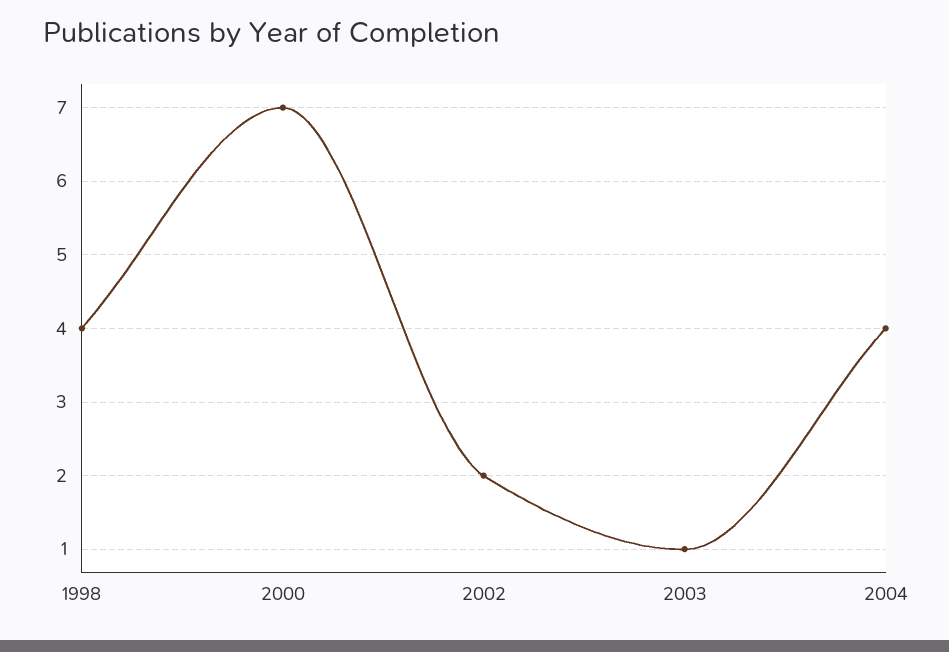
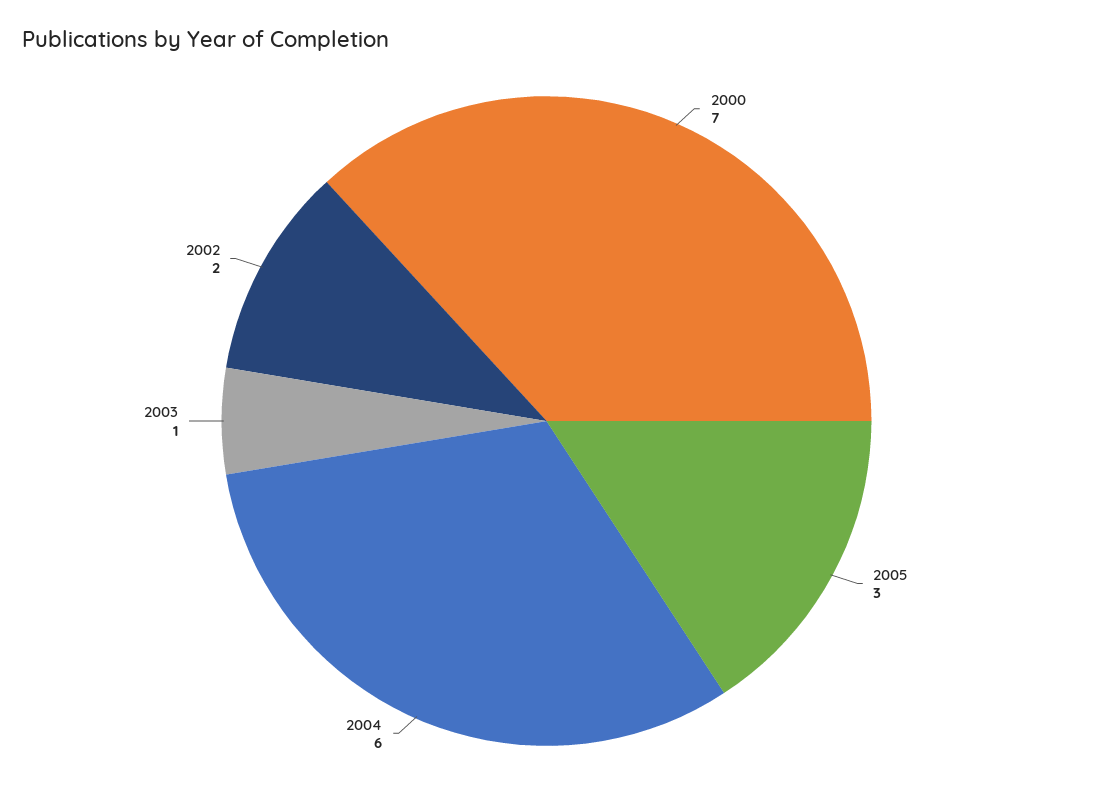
1998: 4 -> none
2004: 4 -> 6
2005: none -> 3

